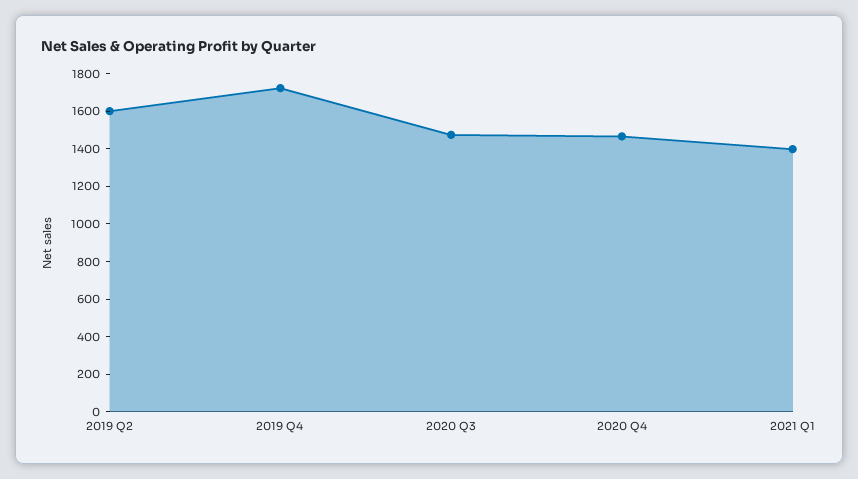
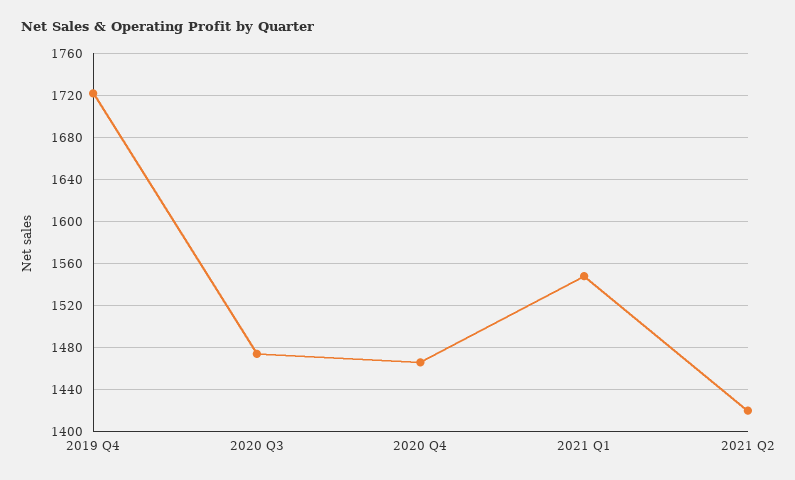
2019 Q2: 1600 -> none
2021 Q1: 1400 -> 1550
2021 Q2: none -> 1420

